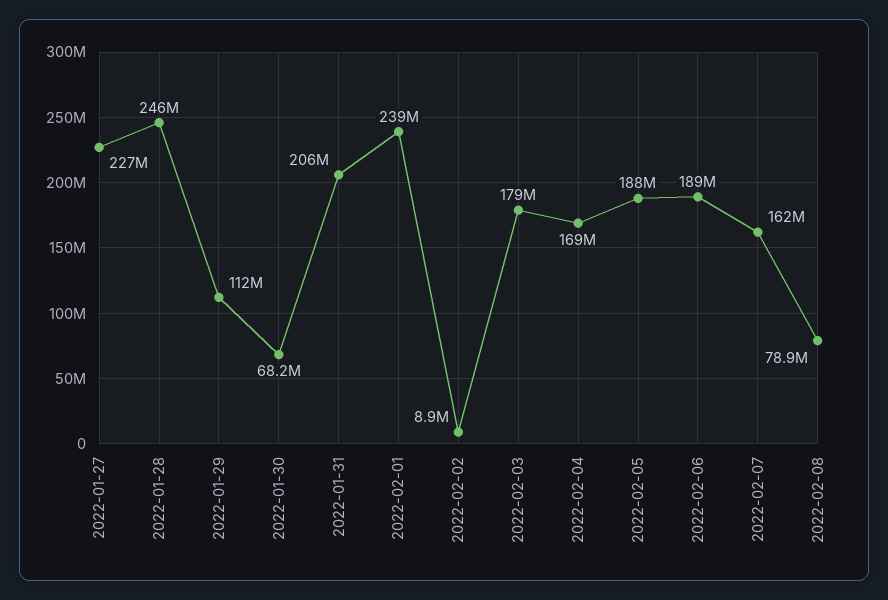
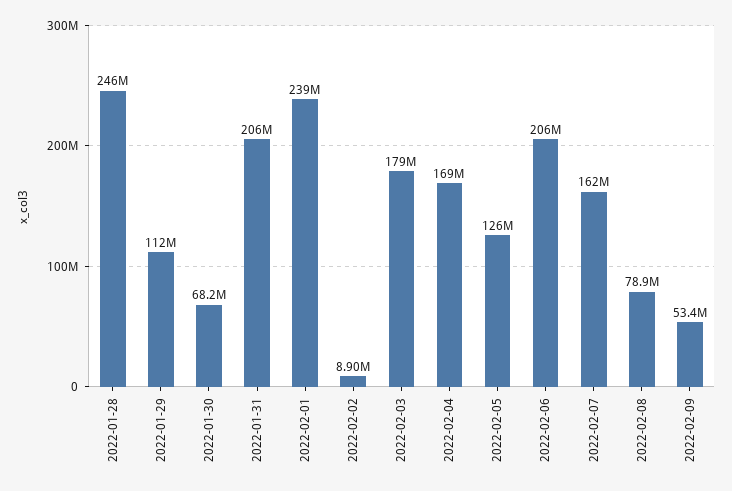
2022-01-27: 227000000 -> none
2022-02-05: 188000000 -> 126000000
2022-02-06: 189000000 -> 206000000
2022-02-09: none -> 53400000

